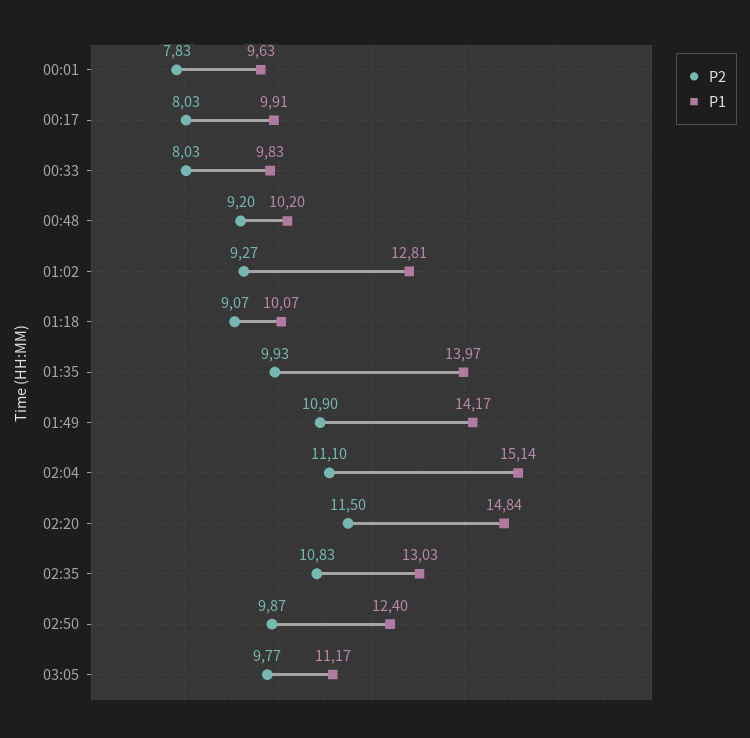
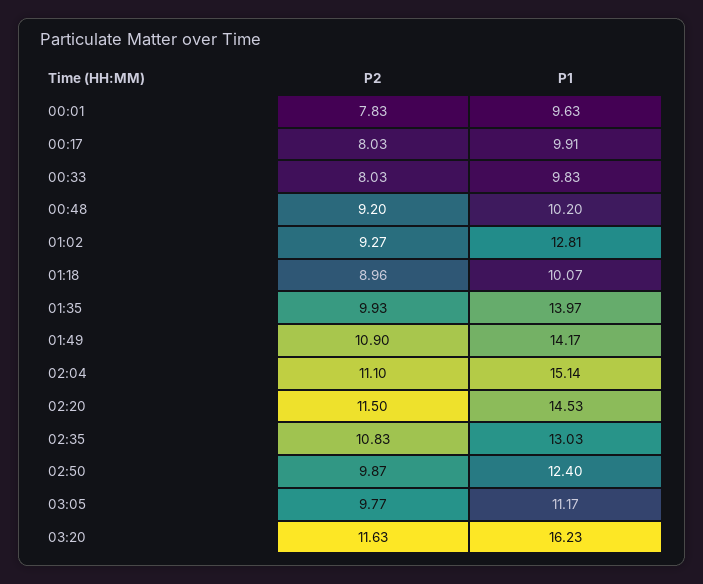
P2, 01:18: 9.07 -> 8.96
P1, 02:20: 14.84 -> 14.53
P2, 03:20: none -> 11.63
P1, 03:20: none -> 16.23

